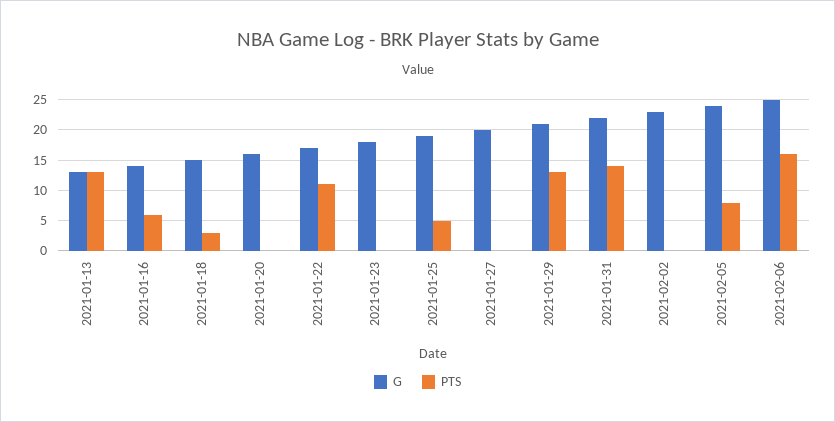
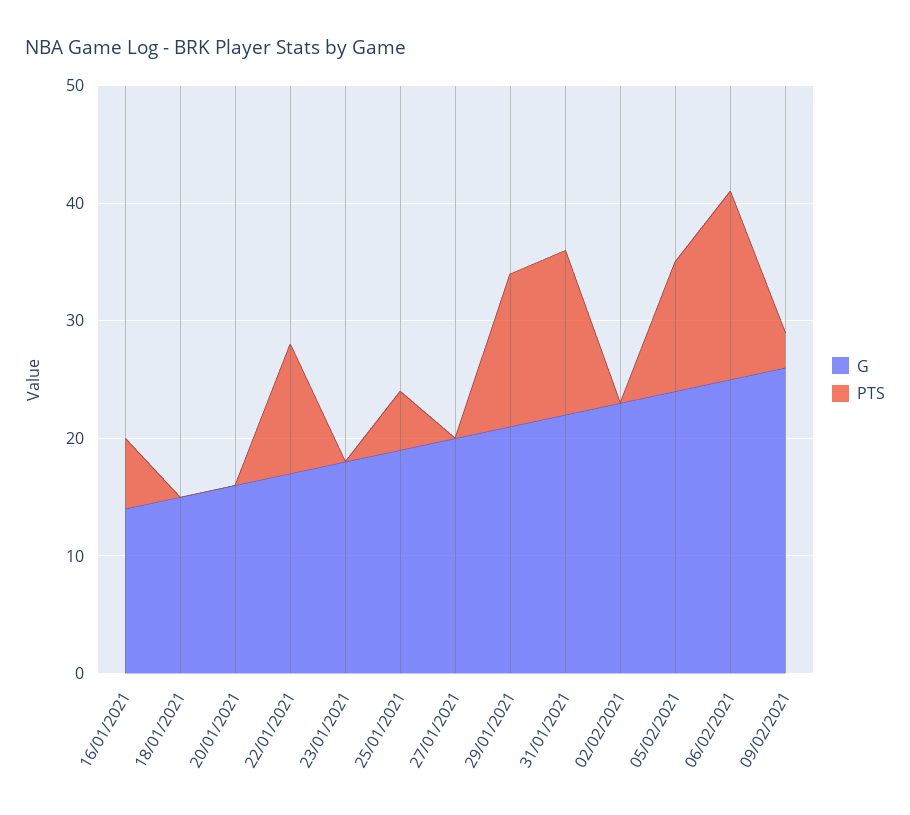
G, 2021-01-13: 13 -> none
PTS, 2021-01-13: 13 -> none
PTS, 2021-01-18: 3 -> 0
PTS, 2021-02-05: 8 -> 11
G, 09/02/2021: none -> 26
PTS, 09/02/2021: none -> 3

